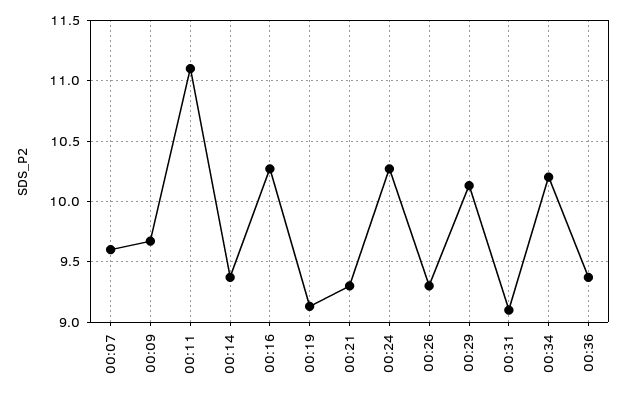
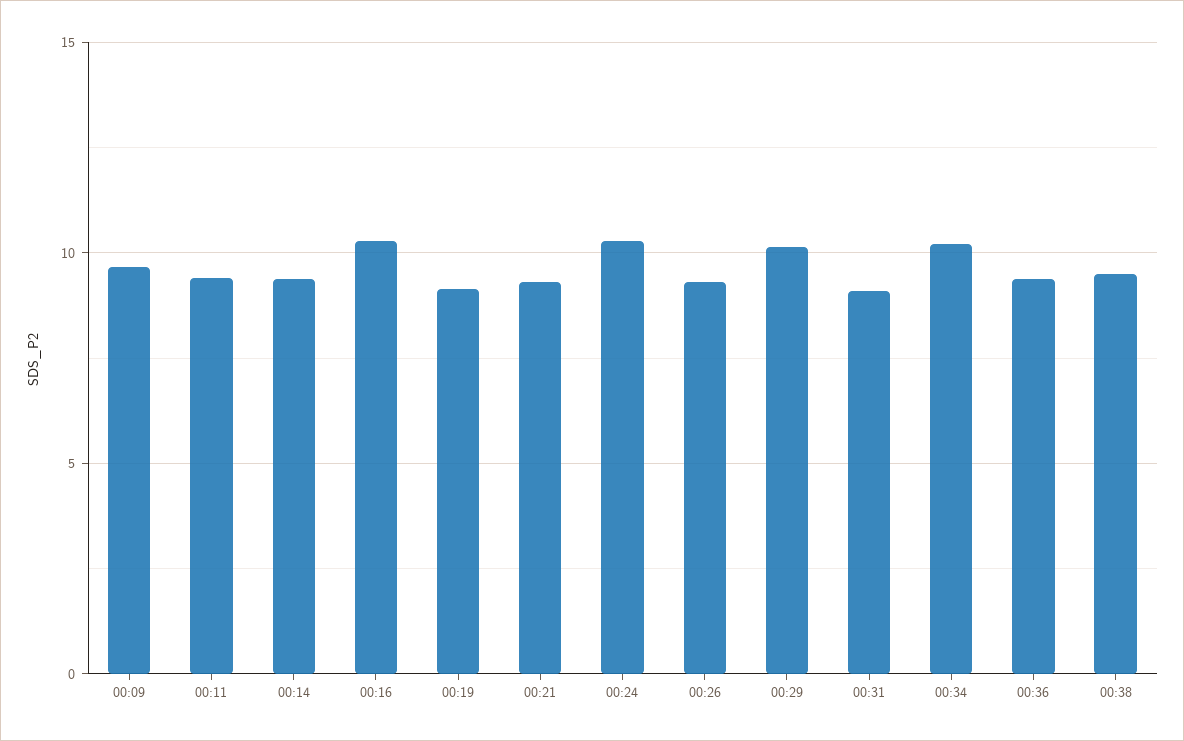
00:07: 9.6 -> none
00:11: 11.1 -> 9.5
00:38: none -> 9.5

